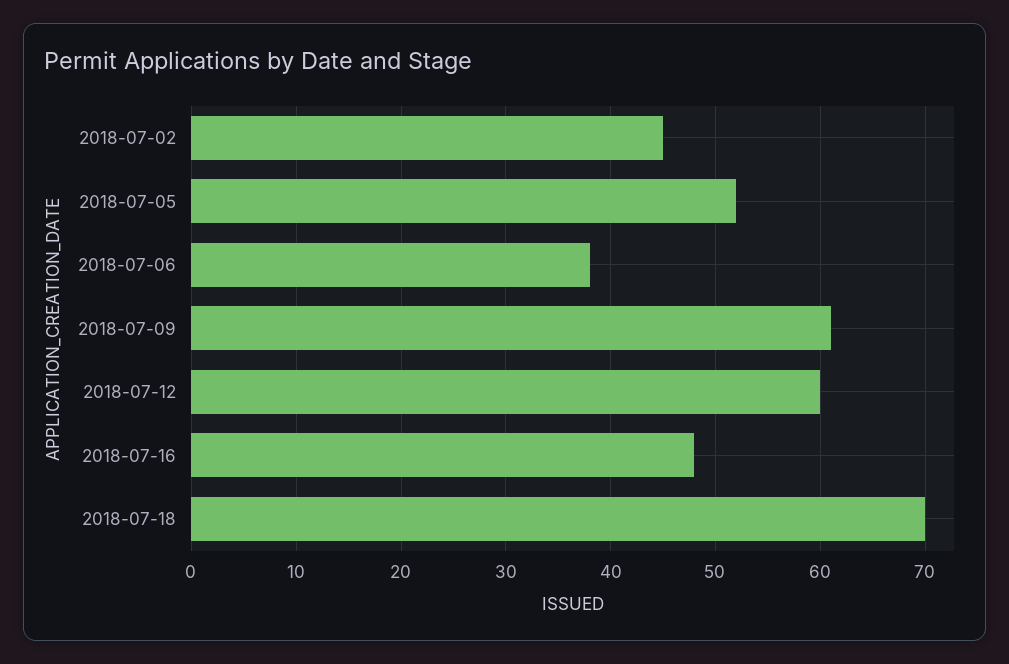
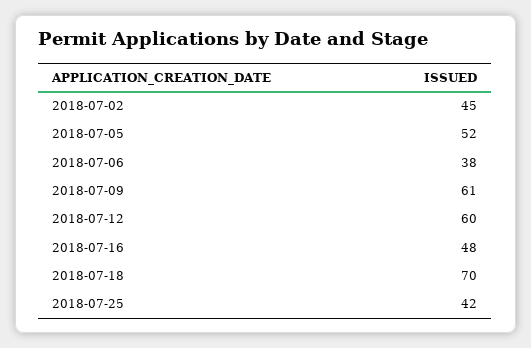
2018-07-25: none -> 42

